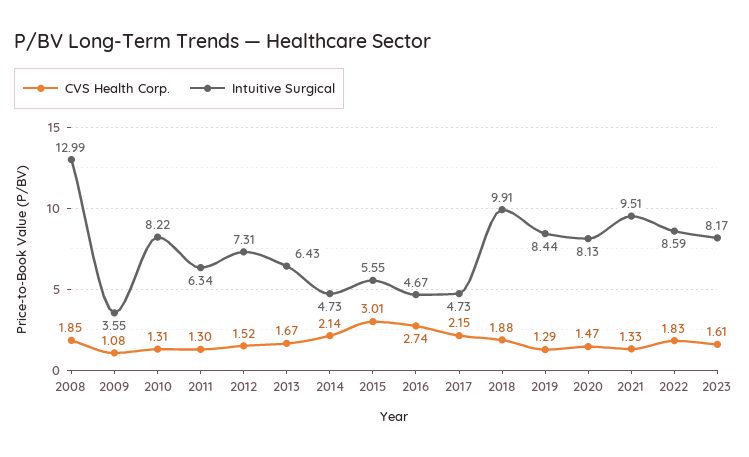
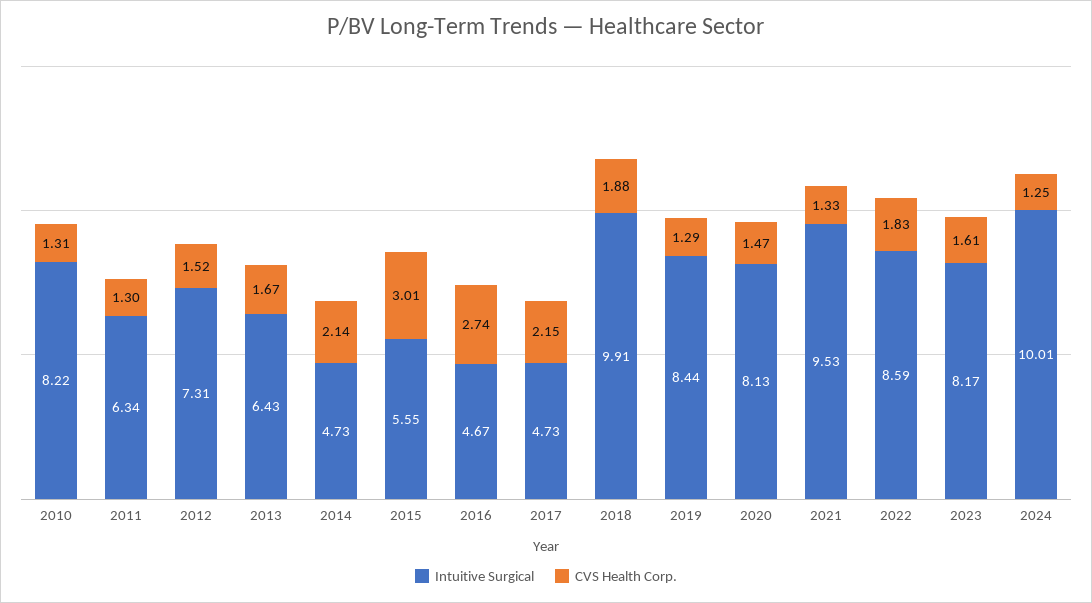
CVS Health Corp., 2008: 1.85 -> none
Intuitive Surgical, 2008: 12.99 -> none
CVS Health Corp., 2009: 1.08 -> none
Intuitive Surgical, 2009: 3.55 -> none
Intuitive Surgical, 2021: 9.51 -> 9.53
Intuitive Surgical, 2024: none -> 10.01
CVS Health Corp., 2024: none -> 1.25

